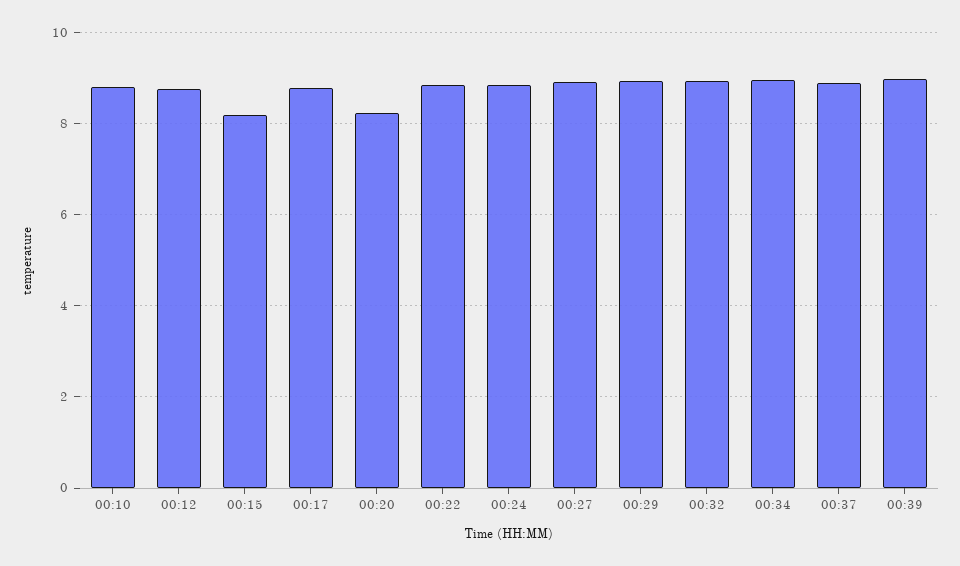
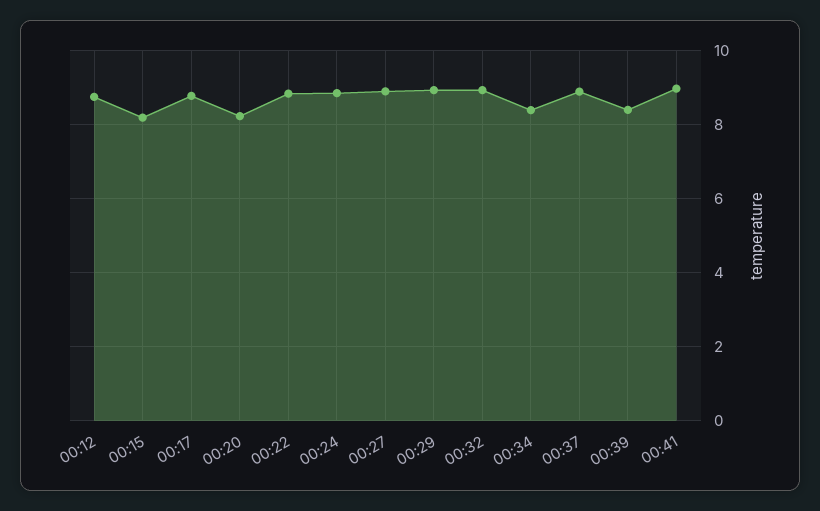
00:10: 8.8 -> none
00:34: 9 -> 8.4
00:39: 9 -> 8.4
00:41: none -> 9

